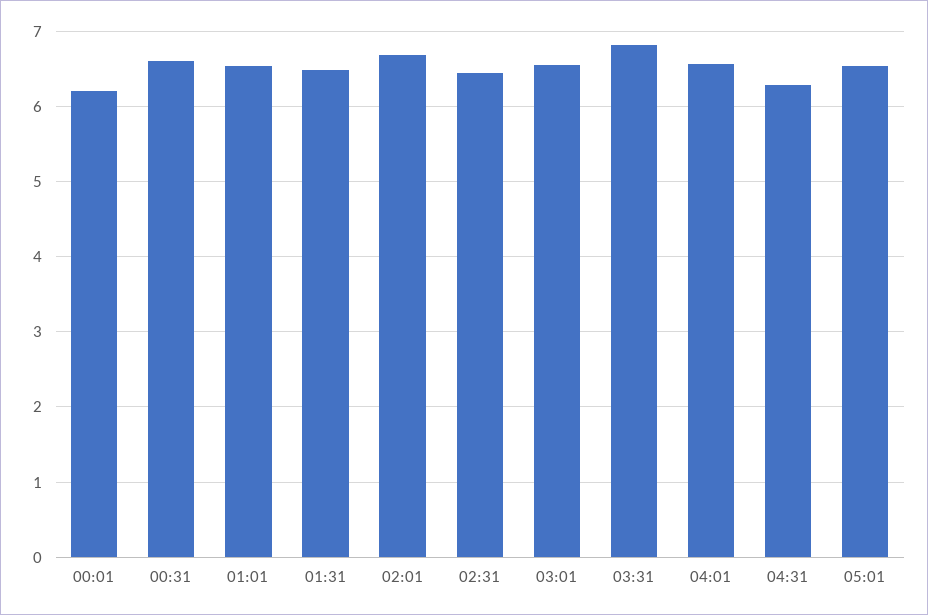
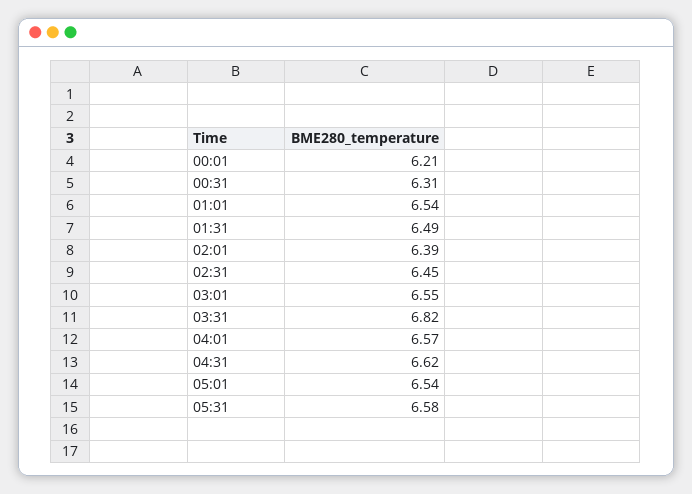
00:31: 6.6 -> 6.31
02:01: 6.7 -> 6.39
04:31: 6.3 -> 6.62
05:31: none -> 6.58

